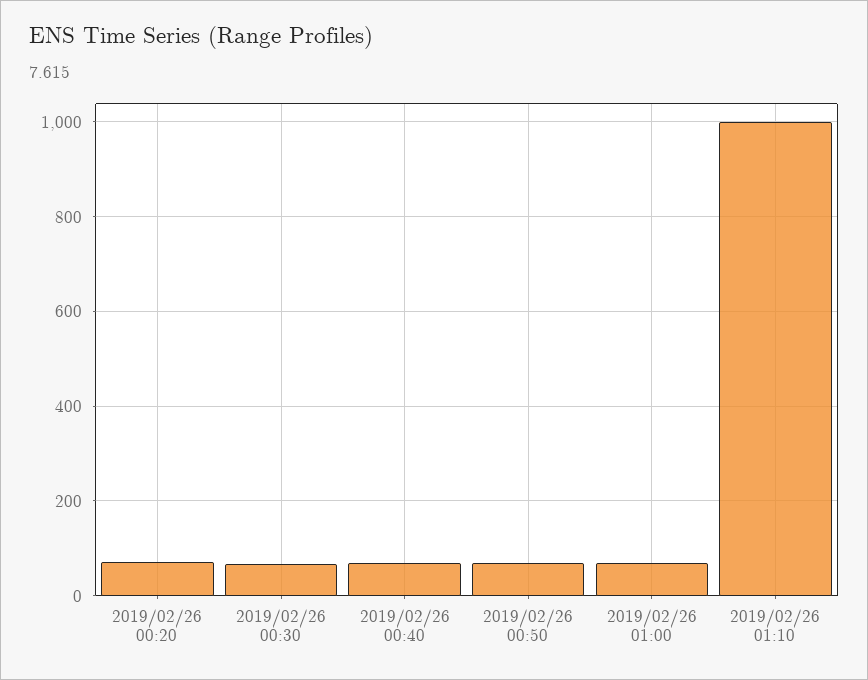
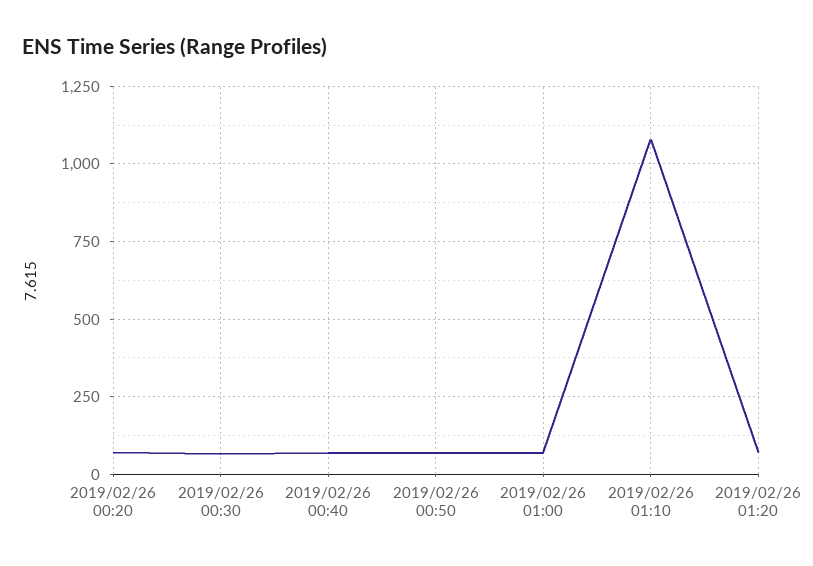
2019/02/26 01:10: 1000 -> 1075
2019/02/26 01:20: none -> 75

